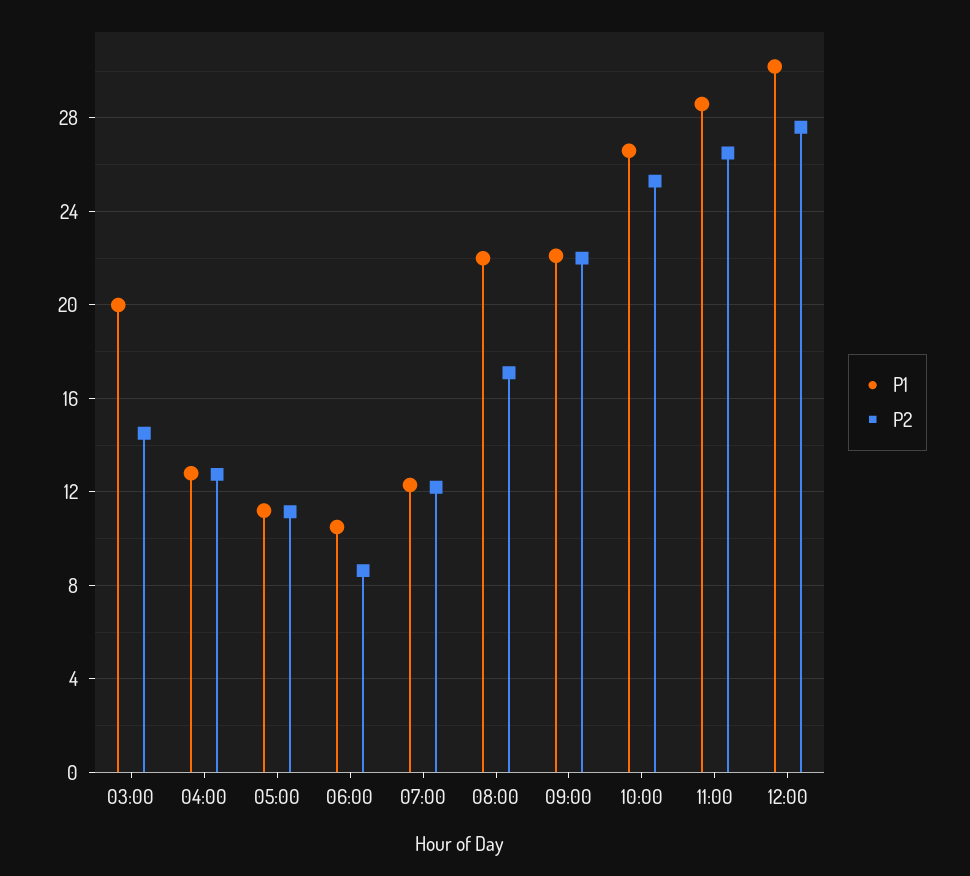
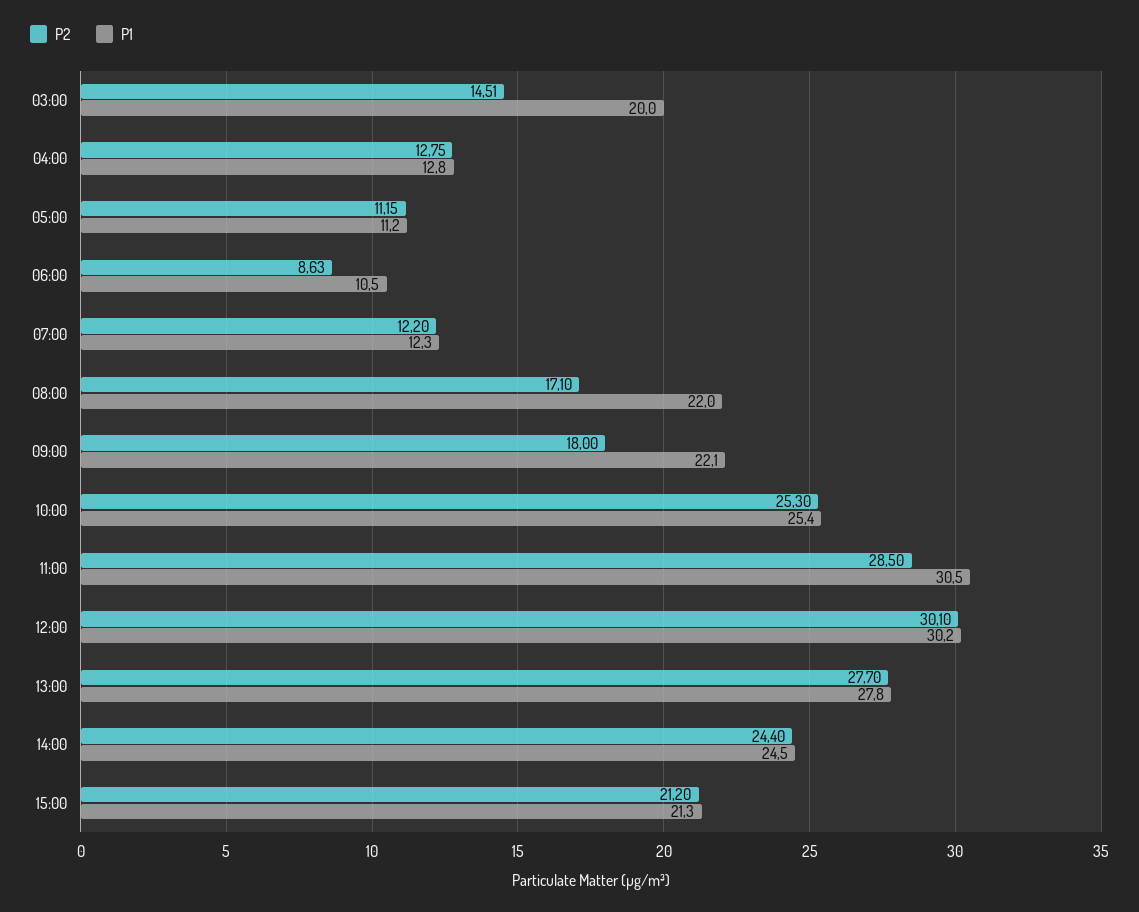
P2, 09:00: 22 -> 18
P1, 10:00: 26.5 -> 25.4
P1, 11:00: 28.5 -> 30.5
P2, 11:00: 26.5 -> 28.5
P2, 12:00: 27.5 -> 30.1
P2, 13:00: none -> 27.7
P1, 13:00: none -> 27.8
P2, 14:00: none -> 24.4
P1, 14:00: none -> 24.5
P2, 15:00: none -> 21.2
P1, 15:00: none -> 21.3

